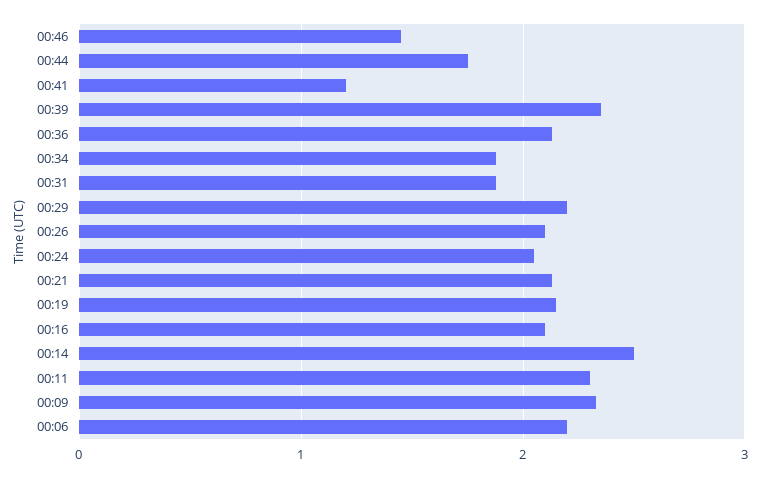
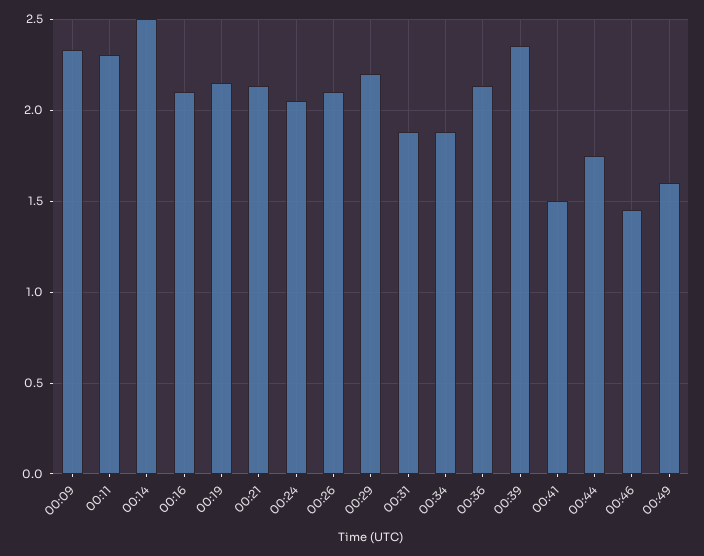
00:41: 1.2 -> 1.5
00:06: 2.2 -> none
00:49: none -> 1.6

